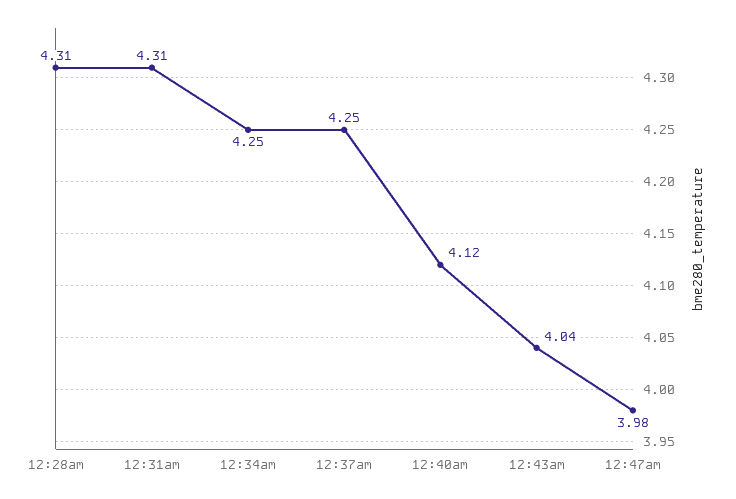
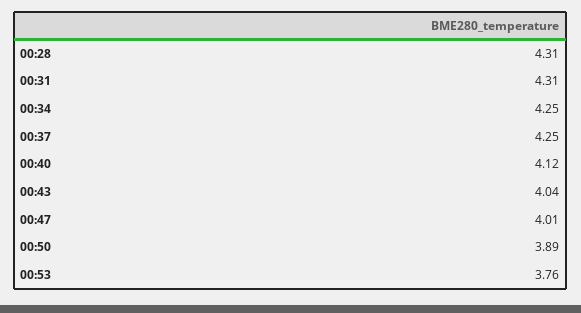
12:47am: 3.98 -> 4.01
00:50: none -> 3.89
00:53: none -> 3.76

